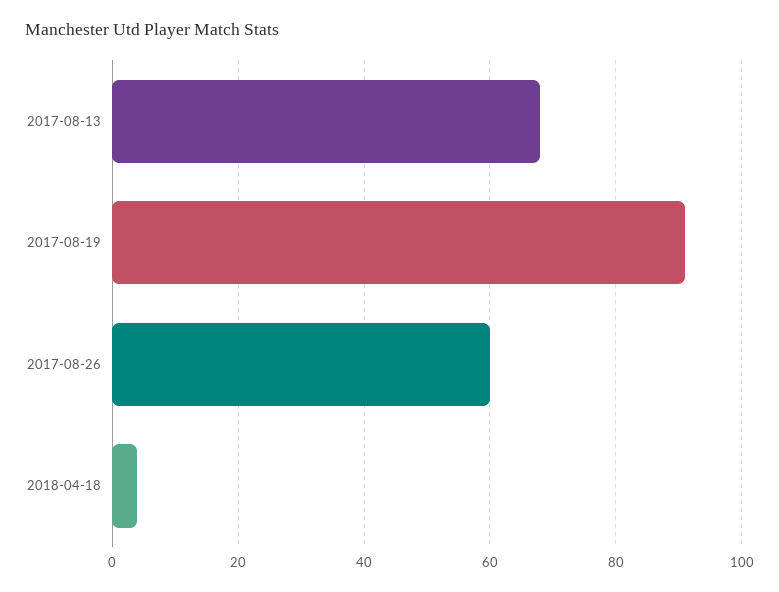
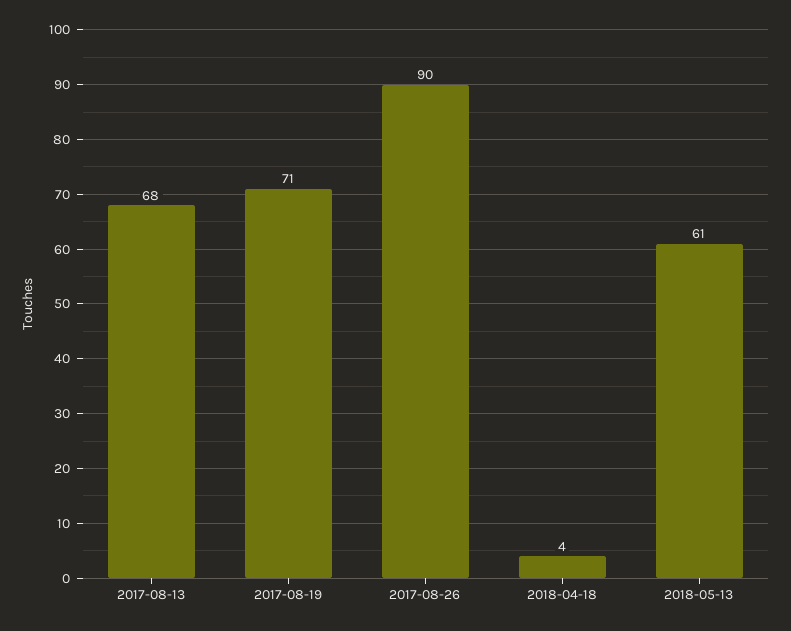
2017-08-19: 90 -> 71
2017-08-26: 60 -> 90
2018-05-13: none -> 61

